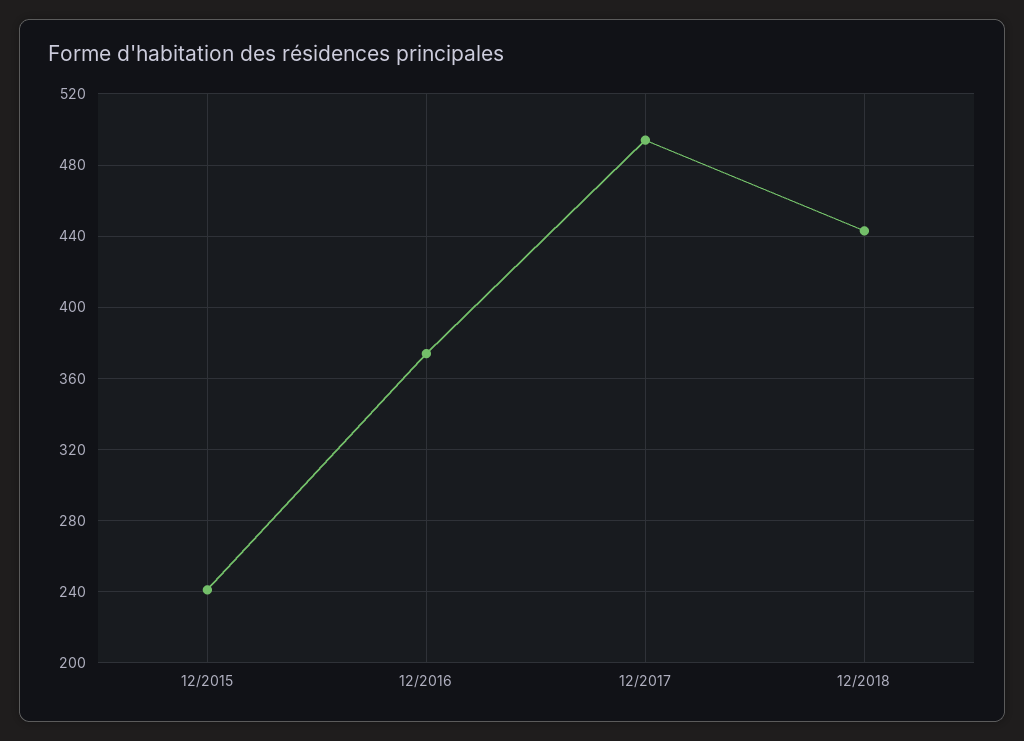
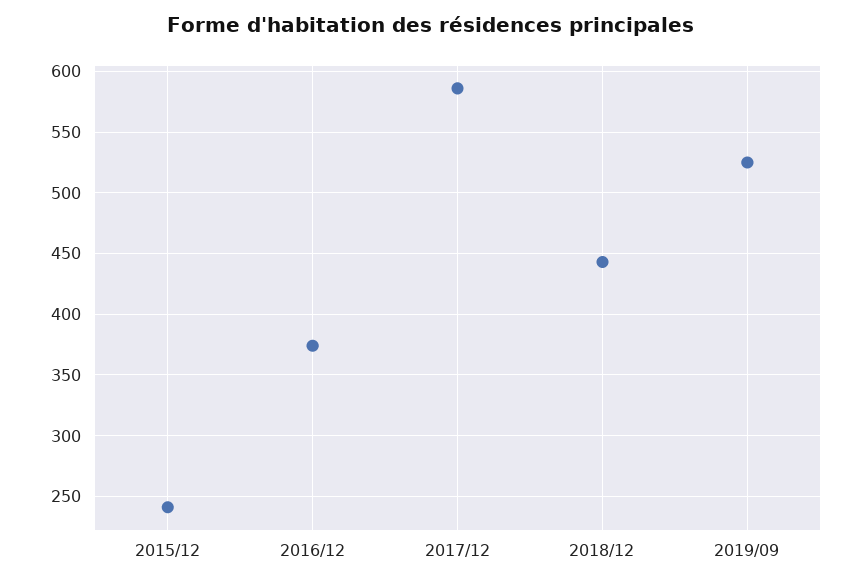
12/2017: 495 -> 585
2019/09: none -> 525

